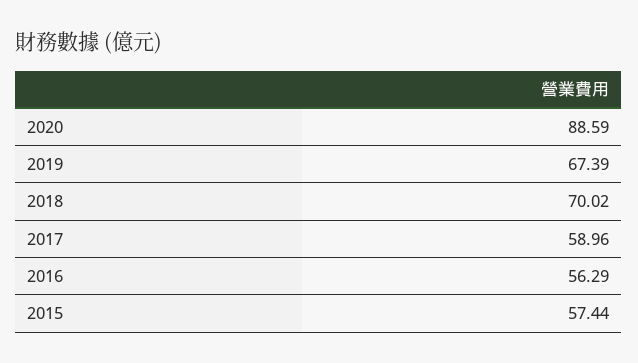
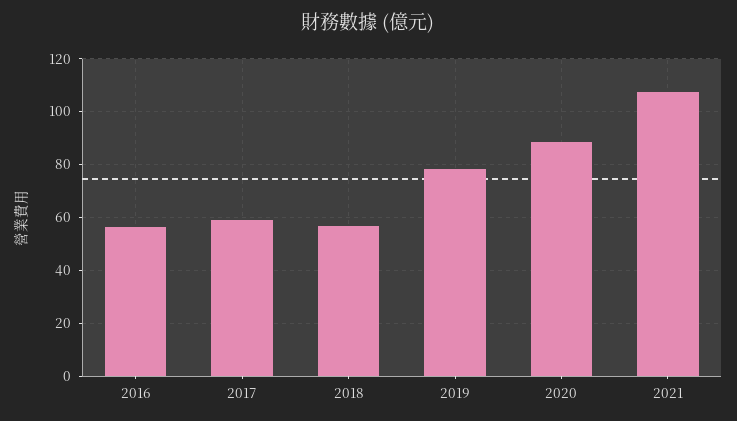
2019: 67.39 -> 77.5
2018: 70.02 -> 57.5
2015: 57.44 -> none
2021: none -> 107.5

